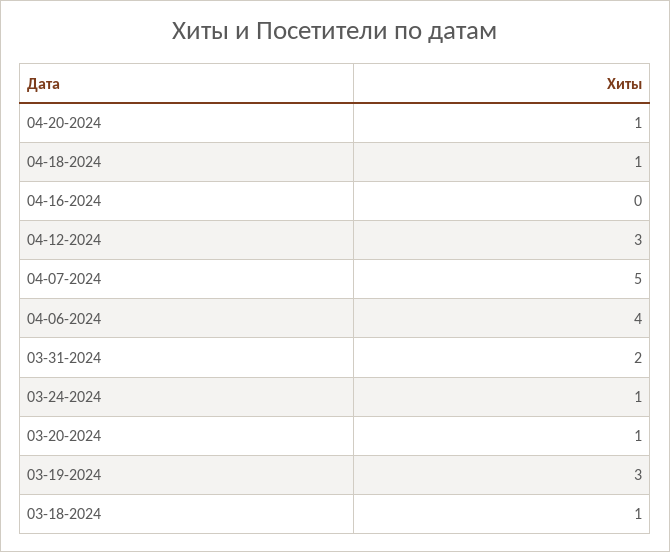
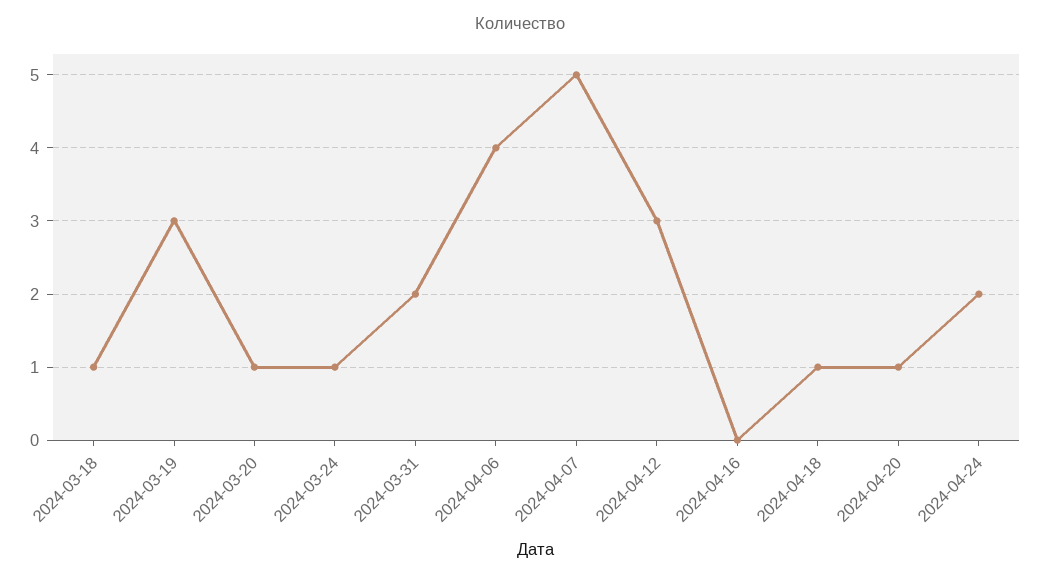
2024-04-24: none -> 2

